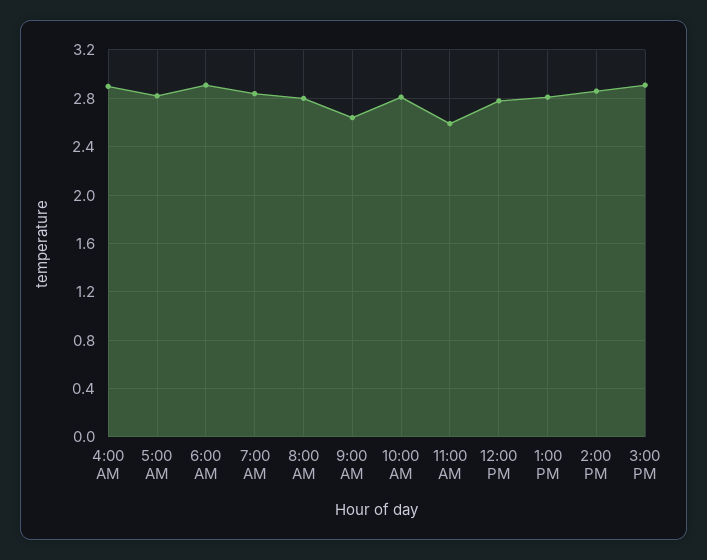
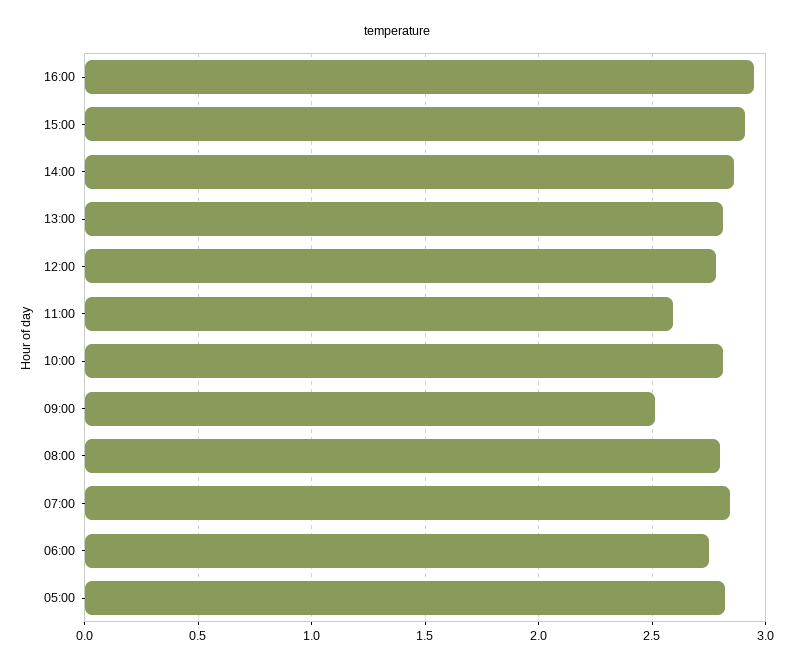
4:00 AM: 2.9 -> none
6:00 AM: 2.9 -> 2.75
9:00 AM: 2.65 -> 2.5
16:00: none -> 2.95

